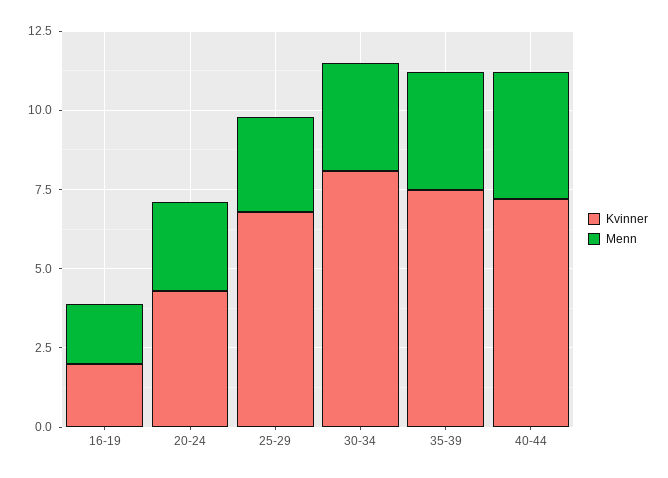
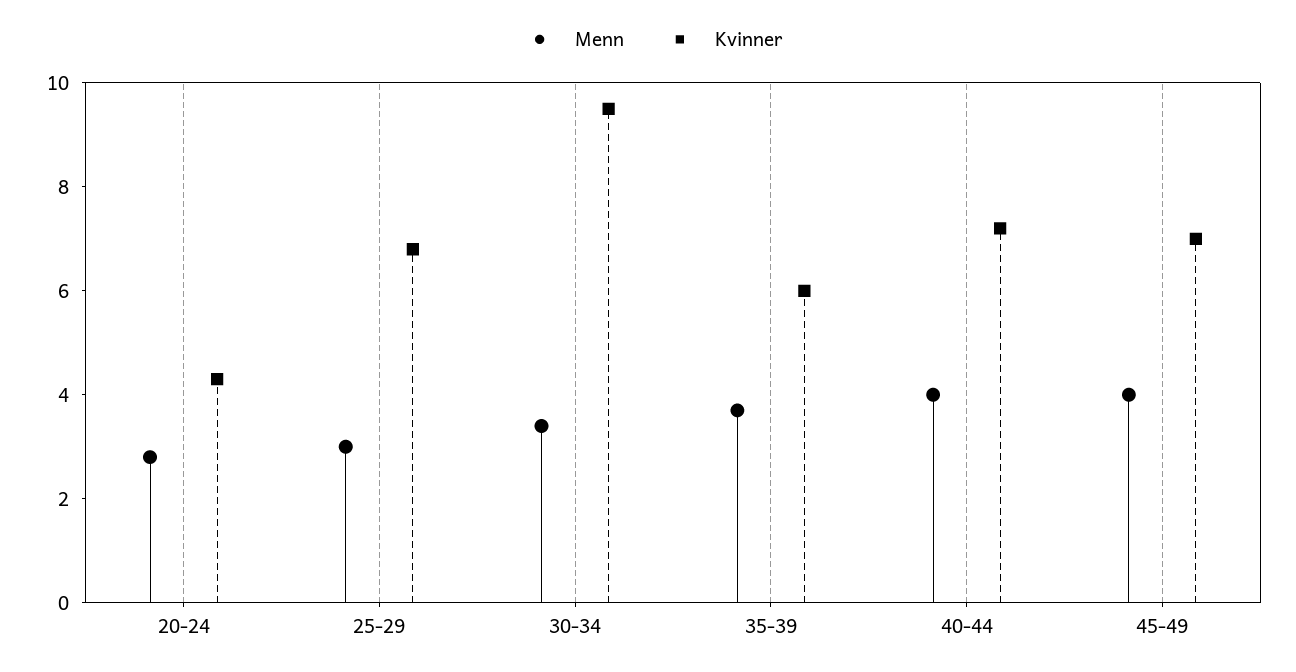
Kvinner, 16-19: 2 -> none
Menn, 16-19: 2 -> none
Kvinner, 30-34: 8 -> 9.5
Kvinner, 35-39: 7.5 -> 6
Menn, 45-49: none -> 4
Kvinner, 45-49: none -> 7

